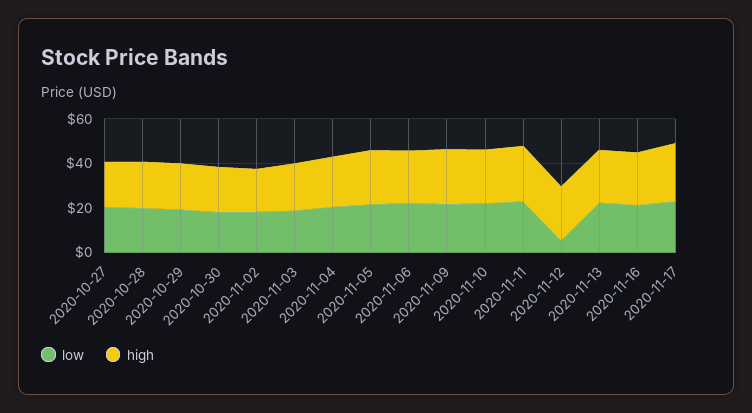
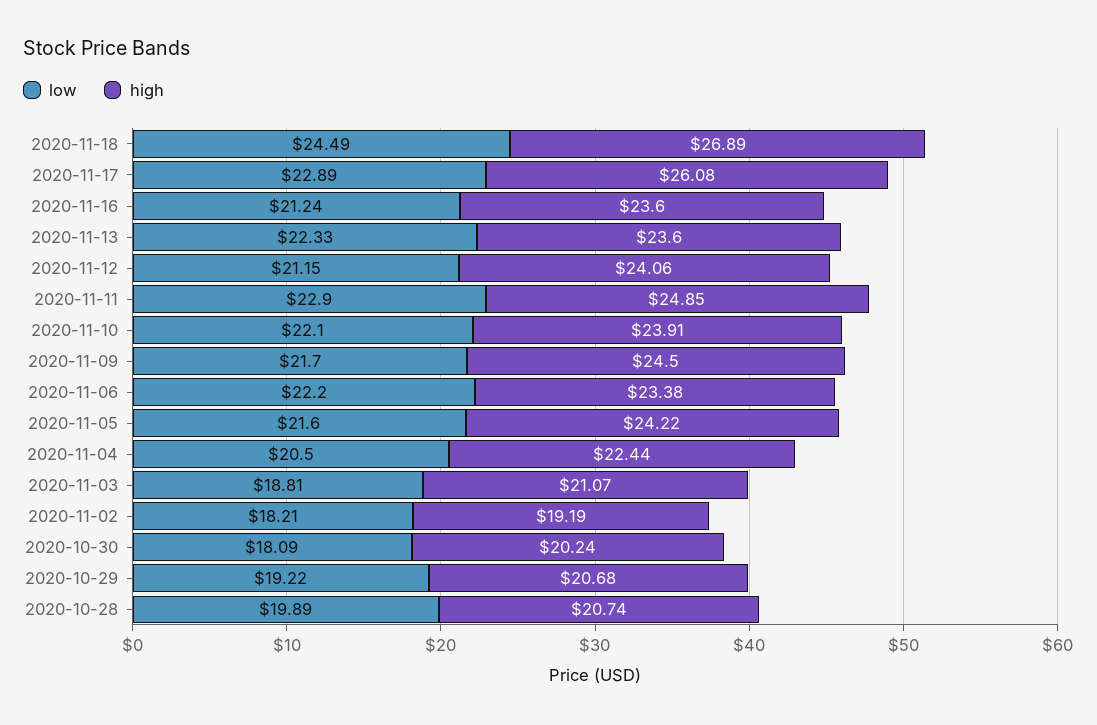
low, 2020-10-27: 20 -> none
high, 2020-10-27: 20 -> none
low, 2020-11-12: 5 -> 21.15
low, 2020-11-18: none -> 24.49
high, 2020-11-18: none -> 26.89

